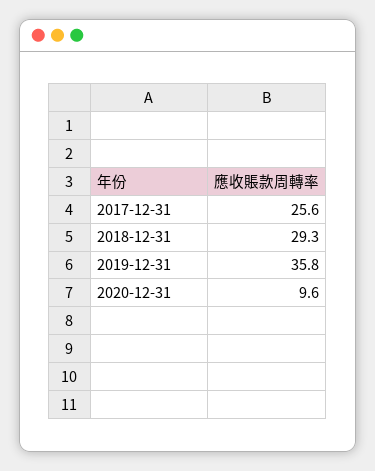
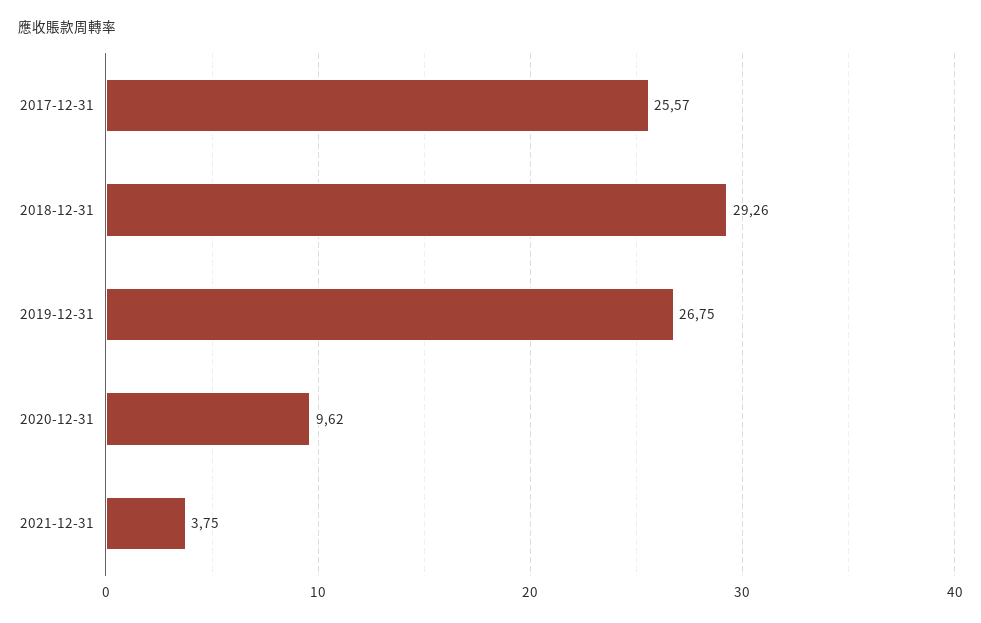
2019-12-31: 35.8 -> 26.75
2021-12-31: none -> 3.75

